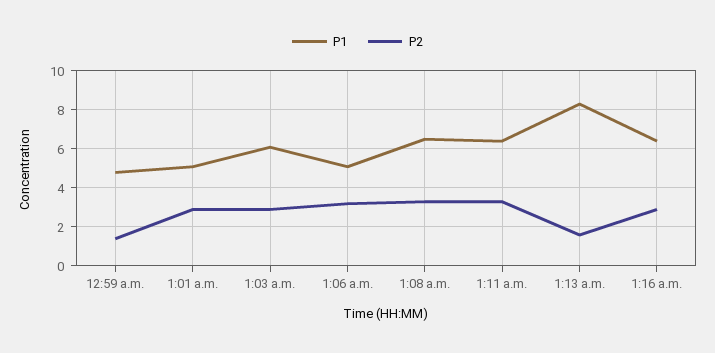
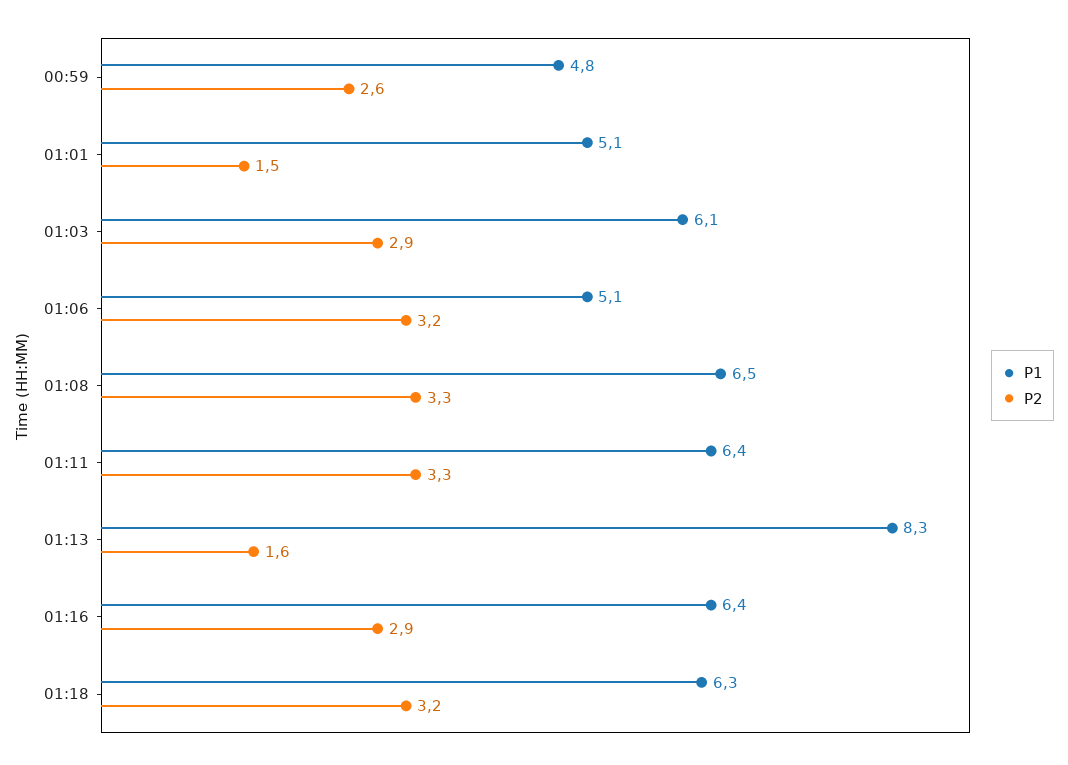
P2, 12:59 a.m.: 1.5 -> 2.6
P2, 1:01 a.m.: 3 -> 1.5
P1, 01:18: none -> 6.3
P2, 01:18: none -> 3.2

